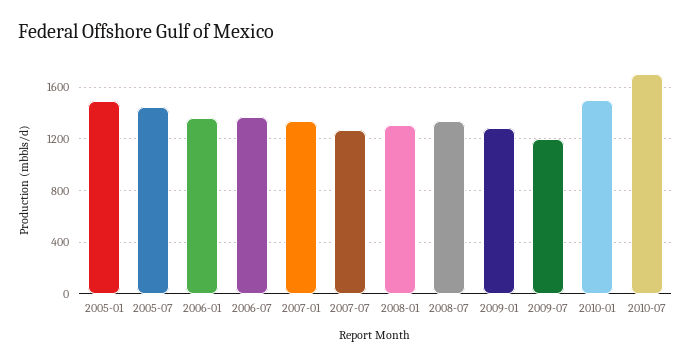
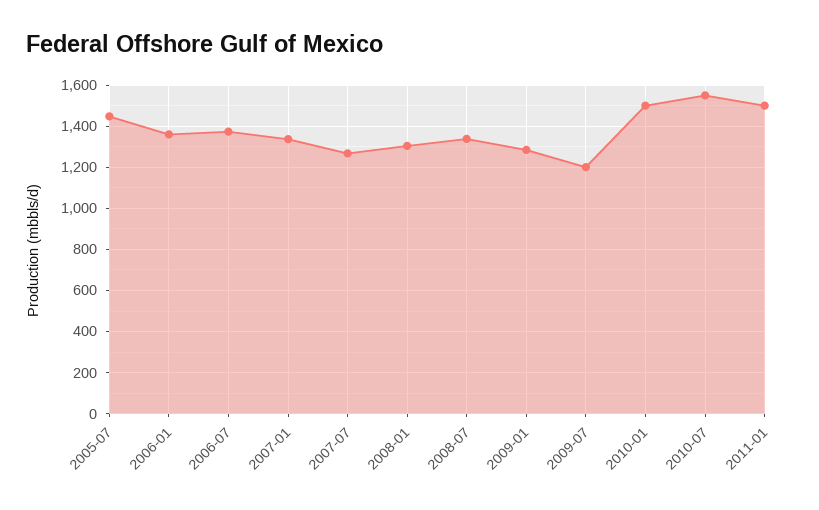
2005-01: 1500 -> none
2010-07: 1700 -> 1550
2011-01: none -> 1500

